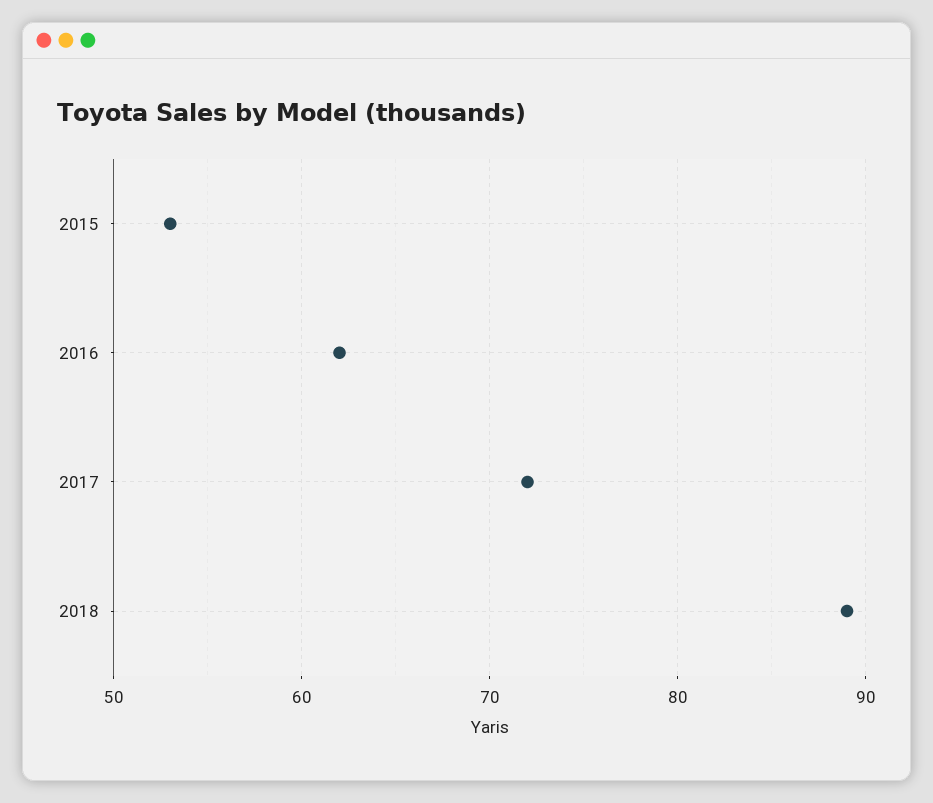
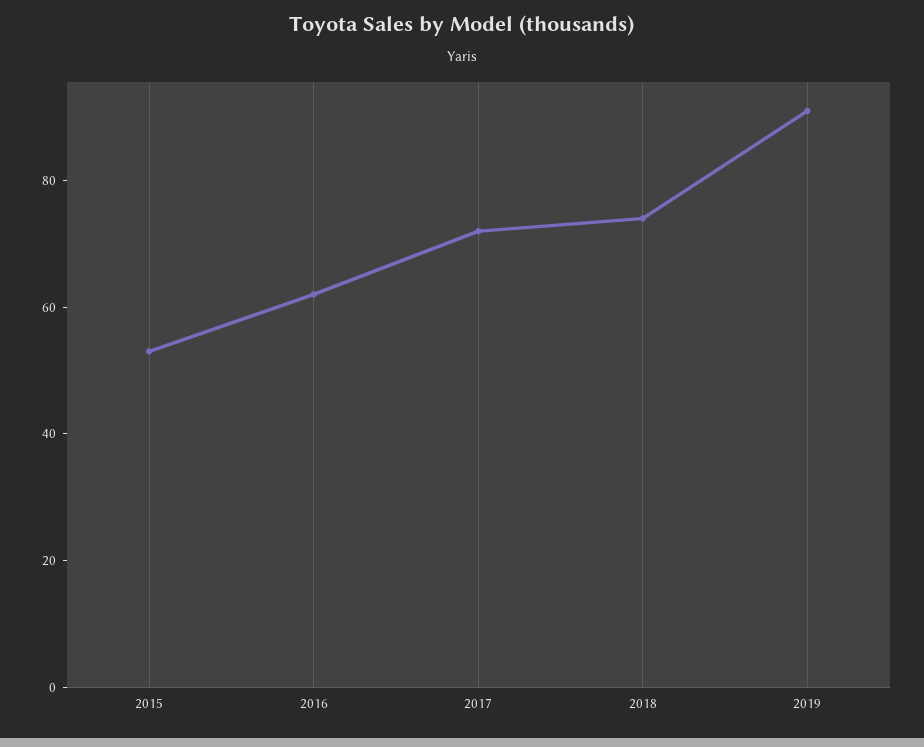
2018: 89 -> 75
2019: none -> 90

